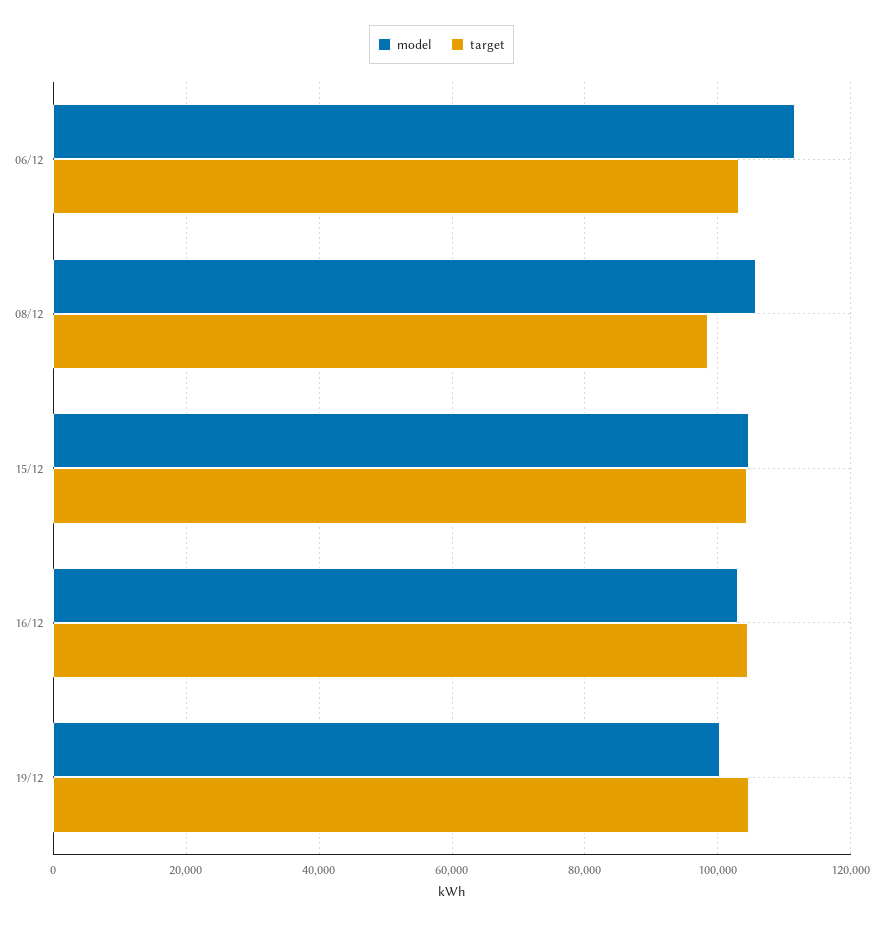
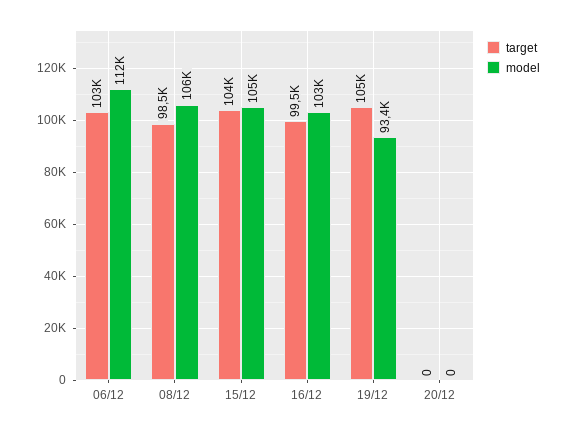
target, 16/12: 104000 -> 99500
model, 19/12: 100000 -> 93400
target, 20/12: none -> 0
model, 20/12: none -> 0

